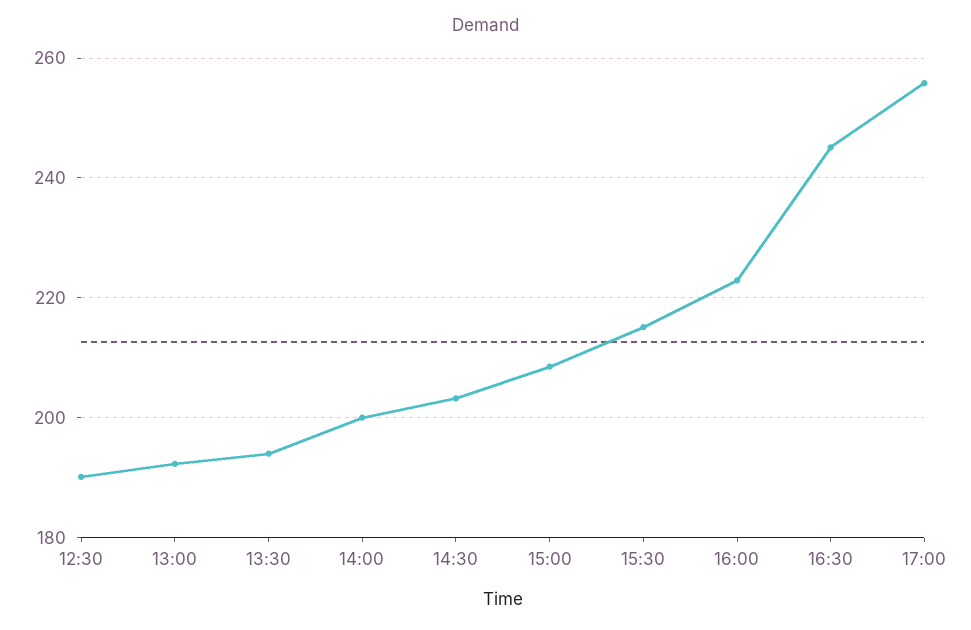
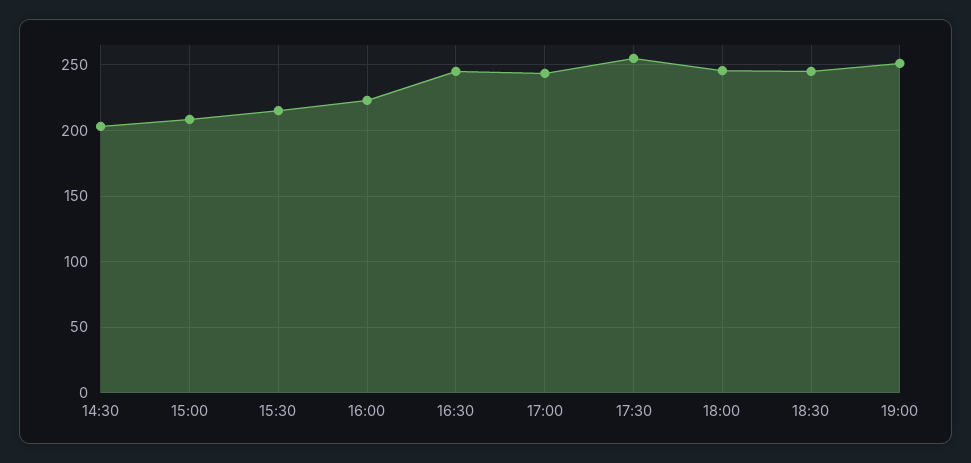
12:30: 190 -> none
13:00: 192 -> none
13:30: 194 -> none
14:00: 200 -> none
17:00: 256 -> 245
17:30: none -> 255
18:00: none -> 245
18:30: none -> 245
19:00: none -> 250

